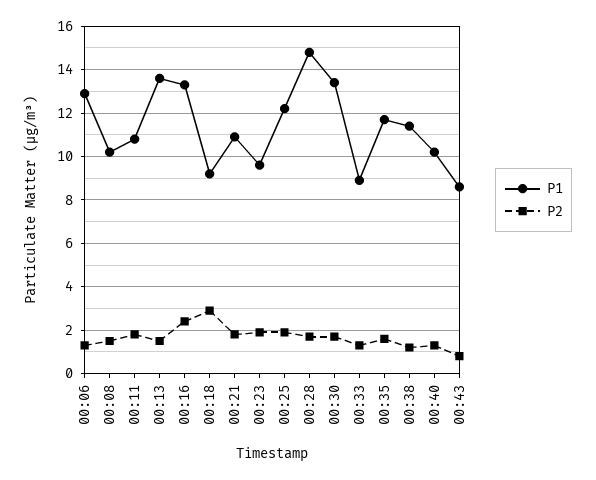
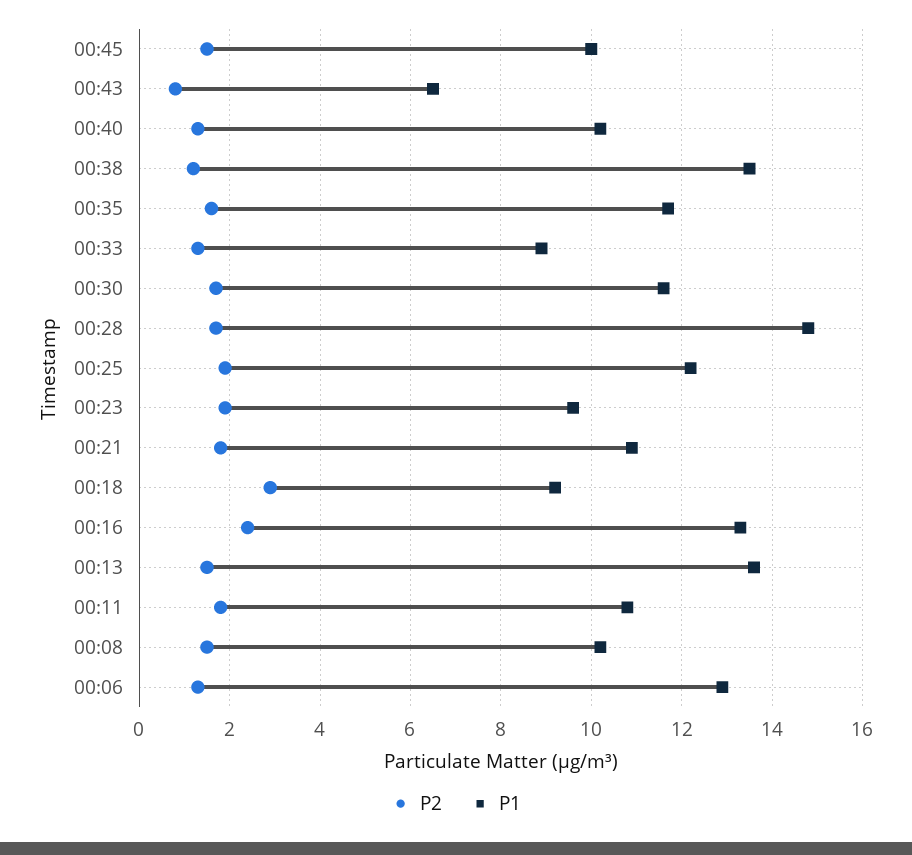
P1, 00:30: 13.5 -> 11.5
P1, 00:38: 11.5 -> 13.5
P1, 00:43: 8.5 -> 6.5
P2, 00:45: none -> 1.5
P1, 00:45: none -> 10

